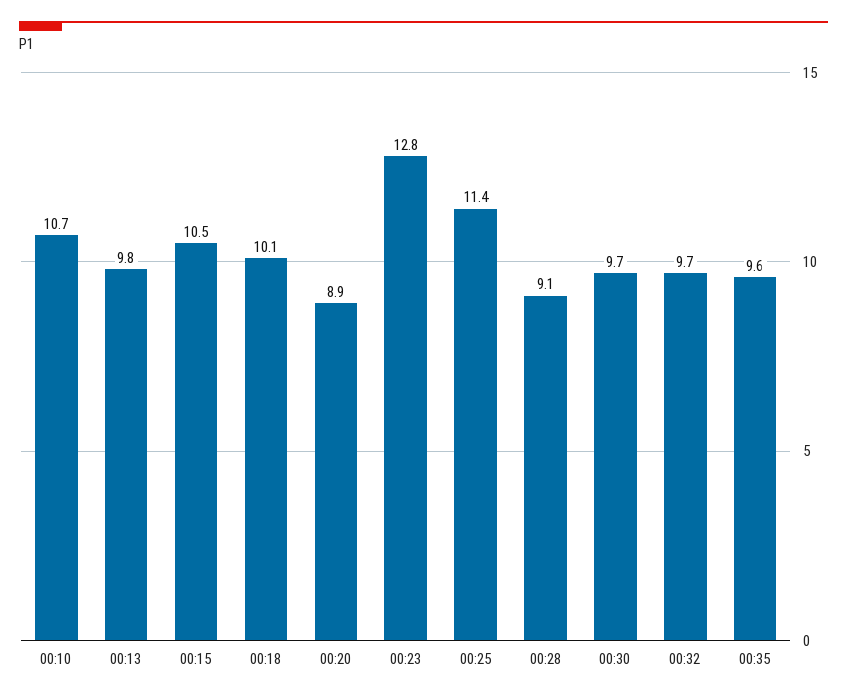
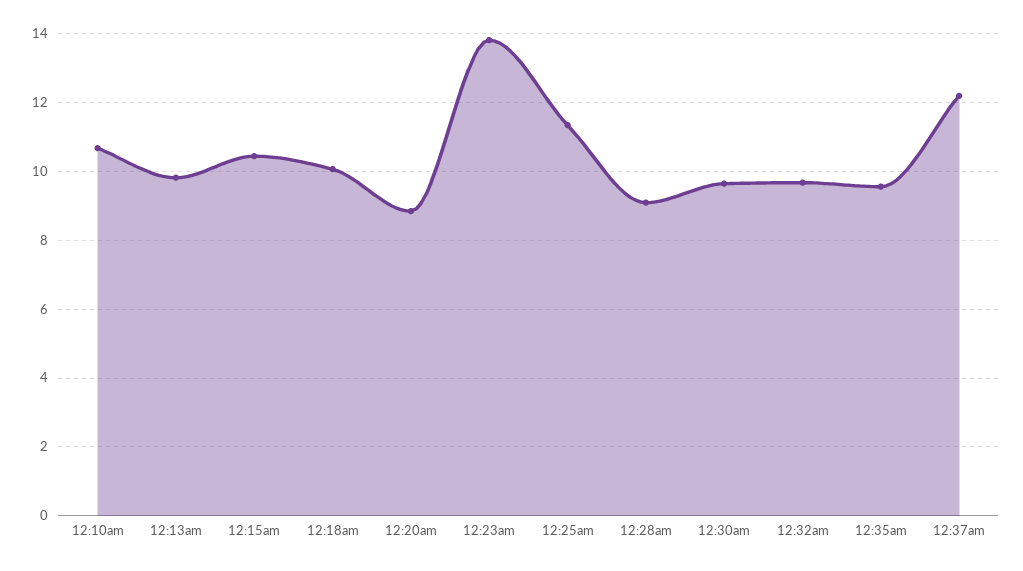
00:23: 12.8 -> 13.8
12:37am: none -> 12.2

